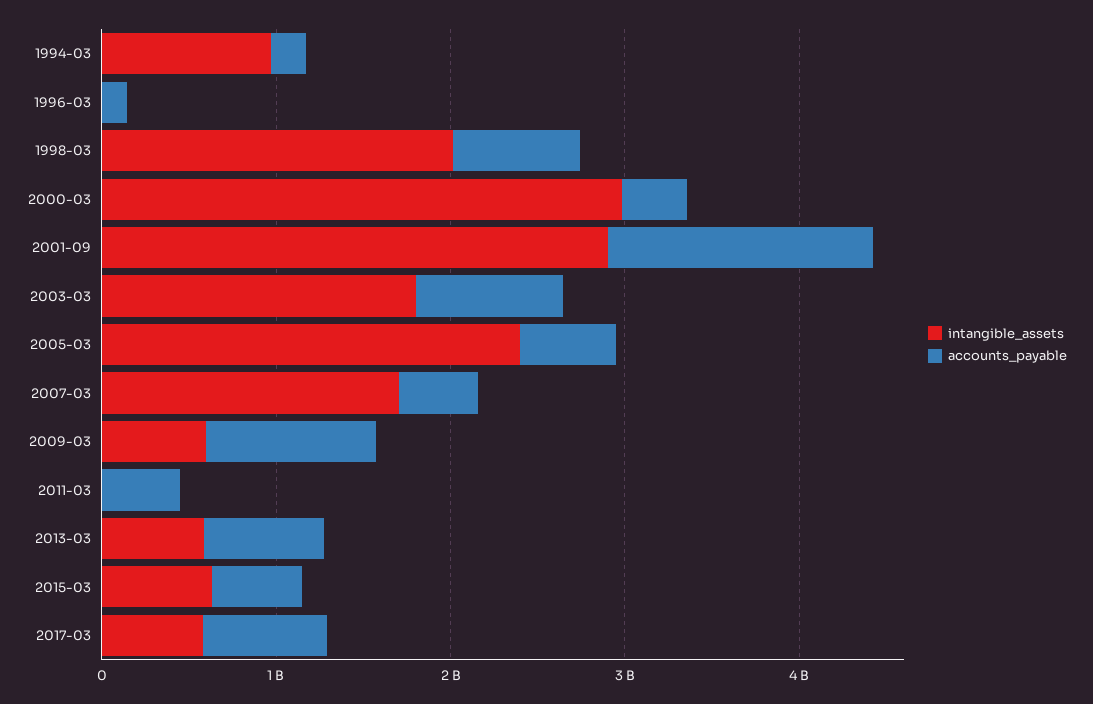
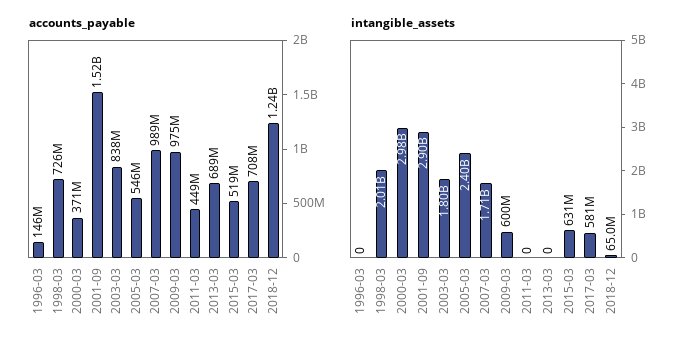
intangible_assets, 1994-03: 1000000000 -> none
accounts_payable, 1994-03: 200000000 -> none
accounts_payable, 2007-03: 400000000 -> 989000000
intangible_assets, 2013-03: 600000000 -> 0
accounts_payable, 2018-12: none -> 1240000000
intangible_assets, 2018-12: none -> 65000000

